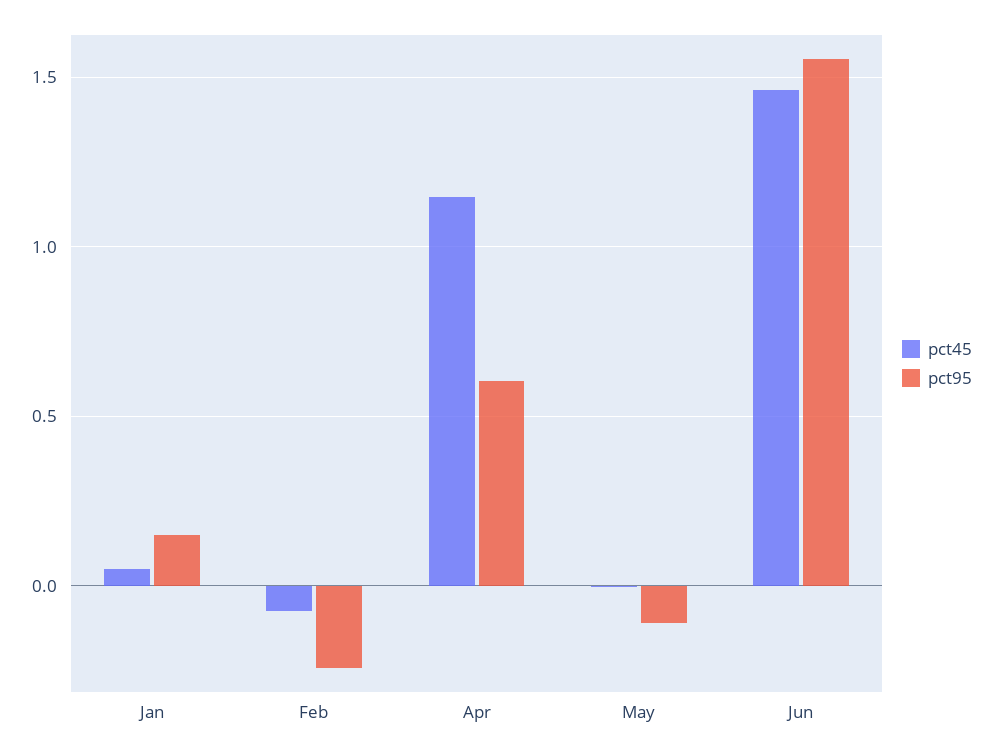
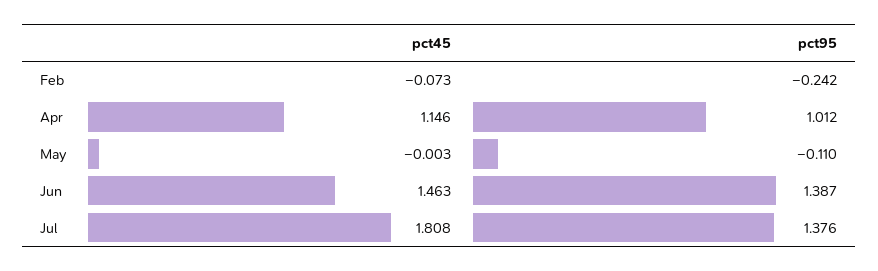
pct45, Jan: 0.05 -> none
pct95, Jan: 0.15 -> none
pct95, Apr: 0.6 -> 1.012
pct95, Jun: 1.55 -> 1.387
pct45, Jul: none -> 1.808
pct95, Jul: none -> 1.376

